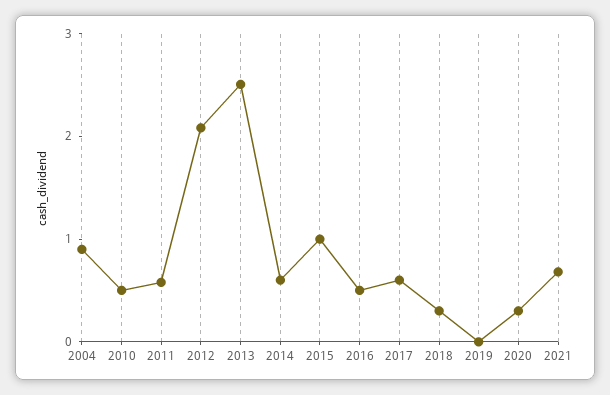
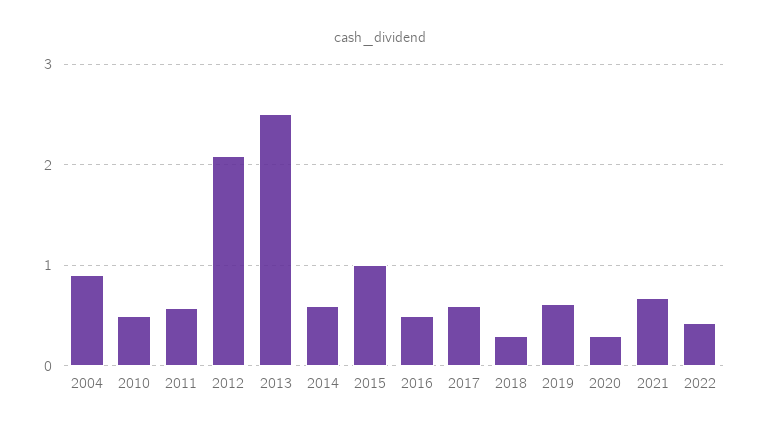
2019: 0 -> 0.6
2022: none -> 0.4

